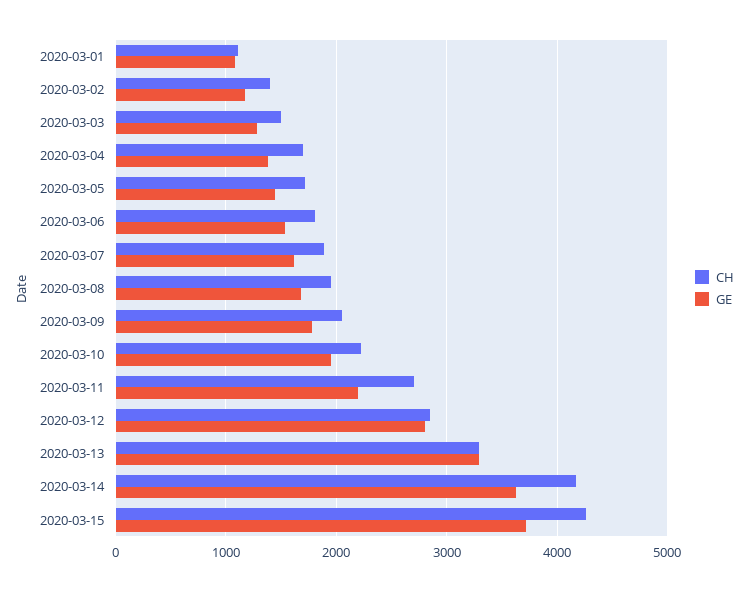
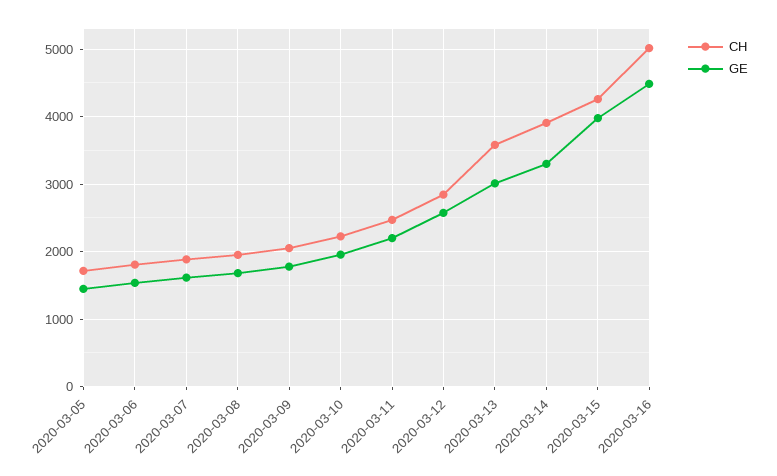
CH, 2020-03-01: 1100 -> none
GE, 2020-03-01: 1100 -> none
CH, 2020-03-02: 1400 -> none
GE, 2020-03-02: 1200 -> none
CH, 2020-03-03: 1500 -> none
GE, 2020-03-03: 1300 -> none
CH, 2020-03-04: 1700 -> none
GE, 2020-03-04: 1400 -> none
CH, 2020-03-11: 2700 -> 2500
GE, 2020-03-12: 2800 -> 2600
CH, 2020-03-13: 3300 -> 3600
GE, 2020-03-13: 3300 -> 3000
CH, 2020-03-14: 4200 -> 3900
GE, 2020-03-14: 3600 -> 3300
GE, 2020-03-15: 3700 -> 4000
CH, 2020-03-16: none -> 5000
GE, 2020-03-16: none -> 4500

